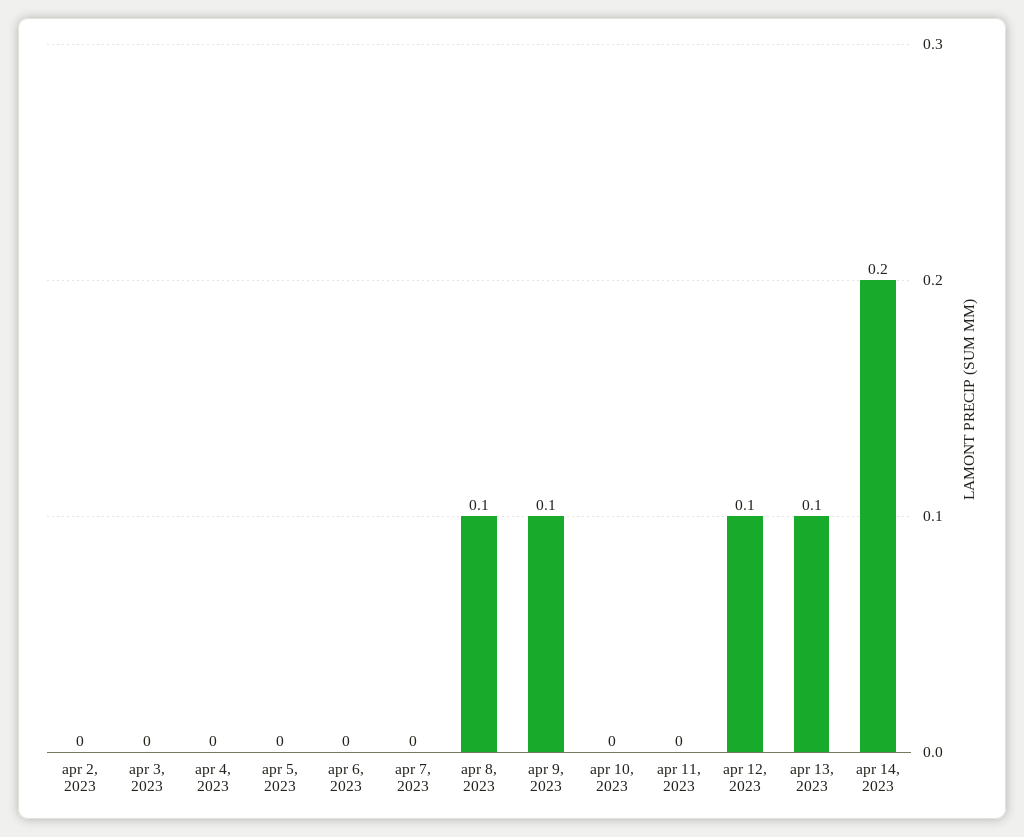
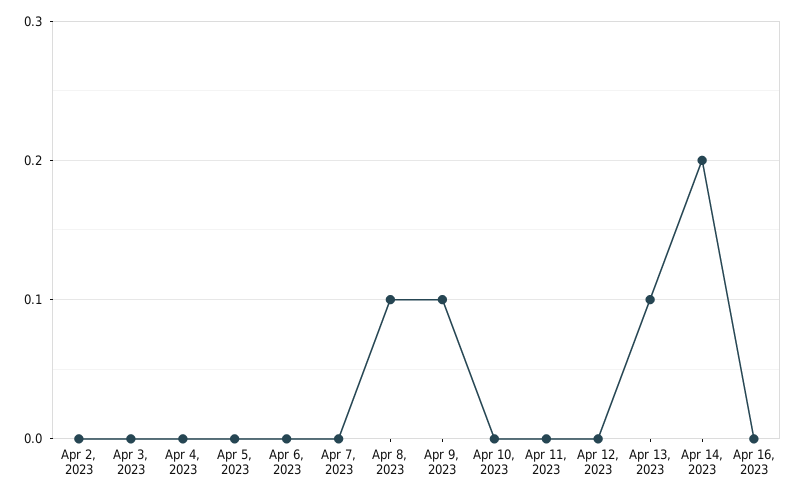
apr 12, 2023: 0.1 -> 0
Apr 16, 2023: none -> 0

